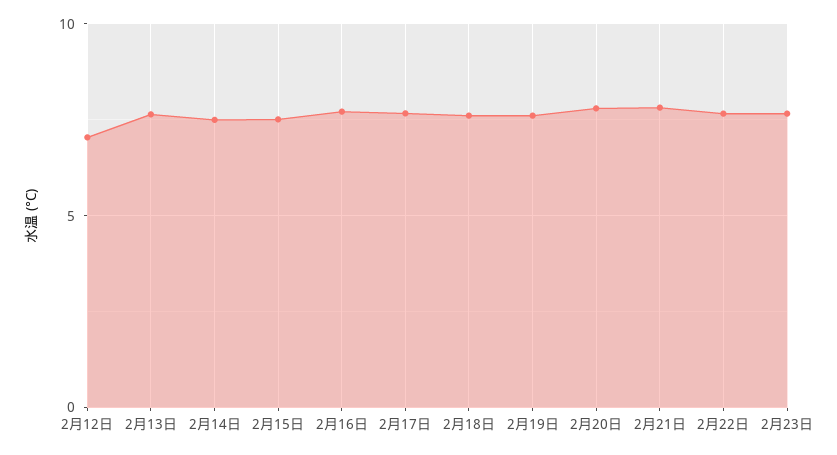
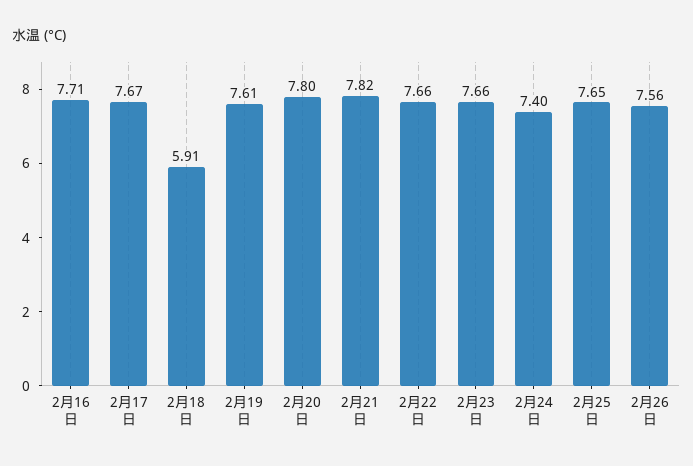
2月12日: 7 -> none
2月13日: 7.5 -> none
2月14日: 7.5 -> none
2月15日: 7.5 -> none
2月18日: 7.5 -> 5.91
2月24日: none -> 7.4
2月25日: none -> 7.65
2月26日: none -> 7.56

